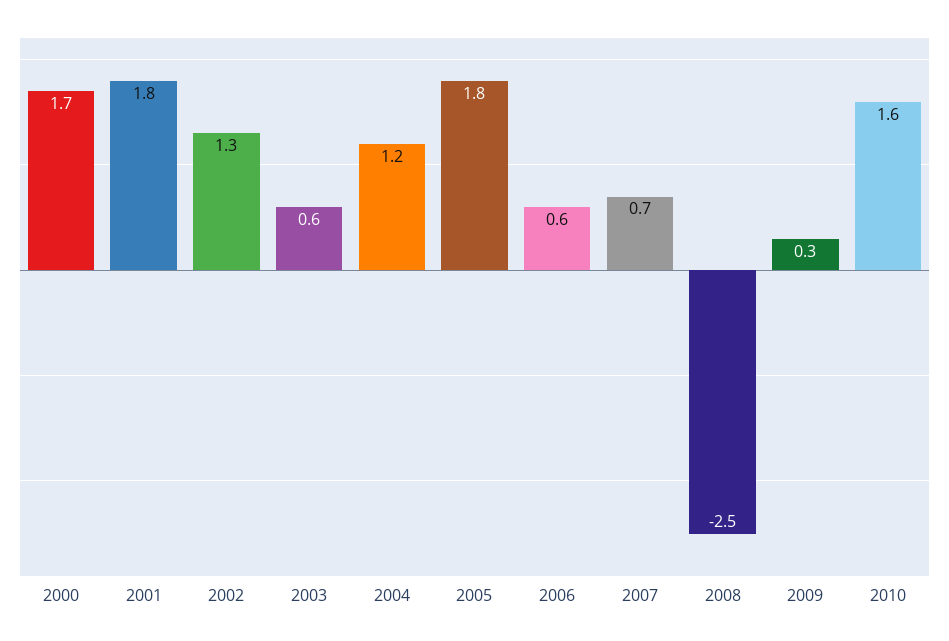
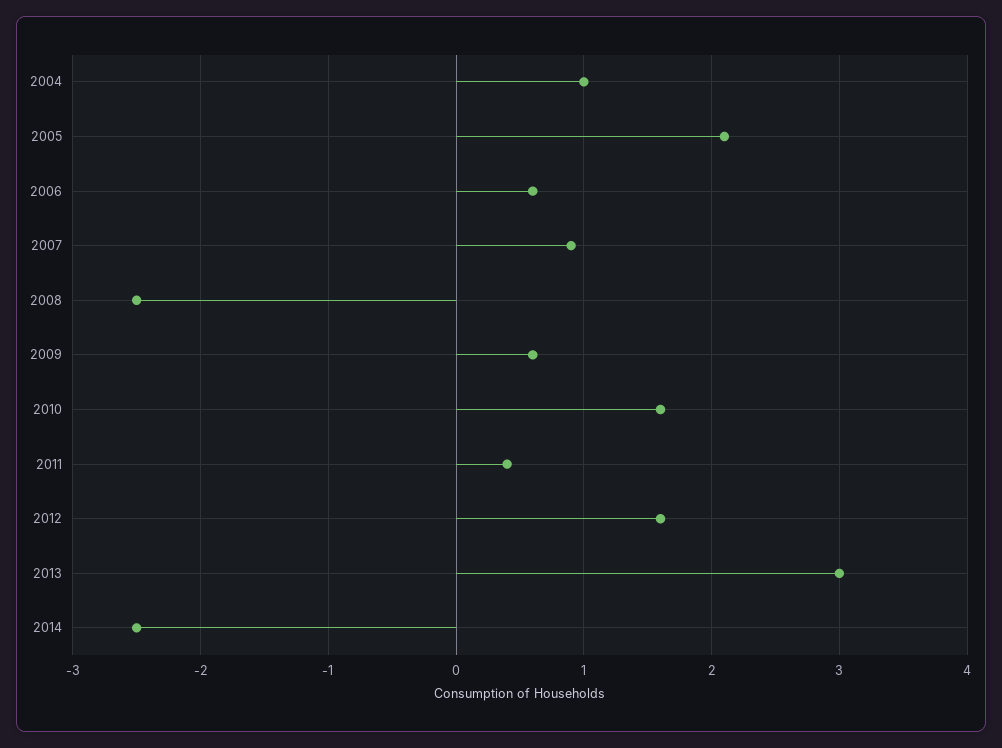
2000: 1.7 -> none
2001: 1.8 -> none
2002: 1.3 -> none
2003: 0.6 -> none
2004: 1.2 -> 1
2005: 1.8 -> 2.1
2007: 0.7 -> 0.9
2009: 0.3 -> 0.6
2011: none -> 0.4
2012: none -> 1.6
2013: none -> 3
2014: none -> -2.5

